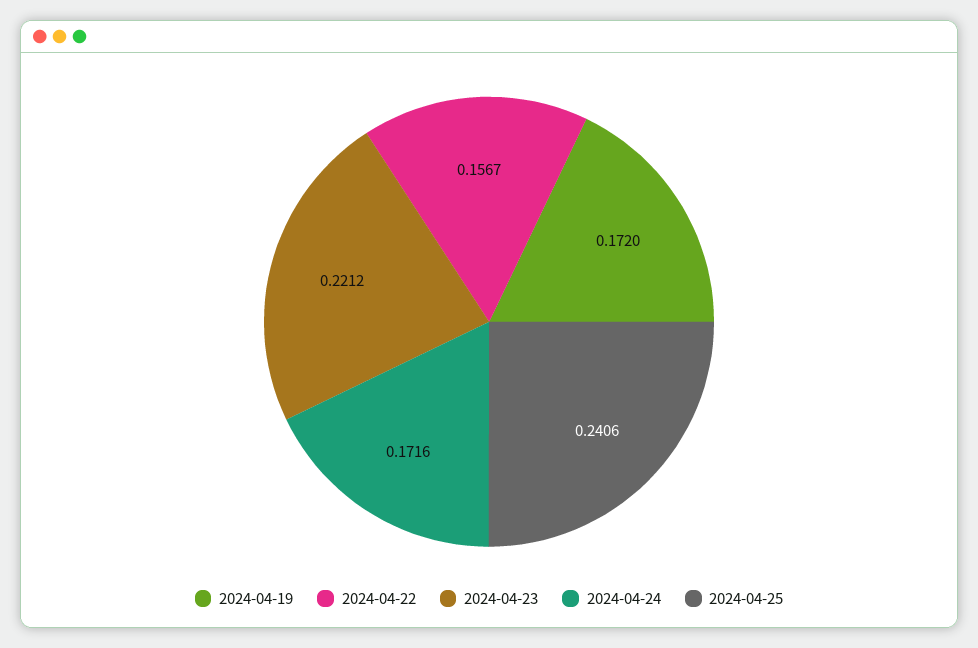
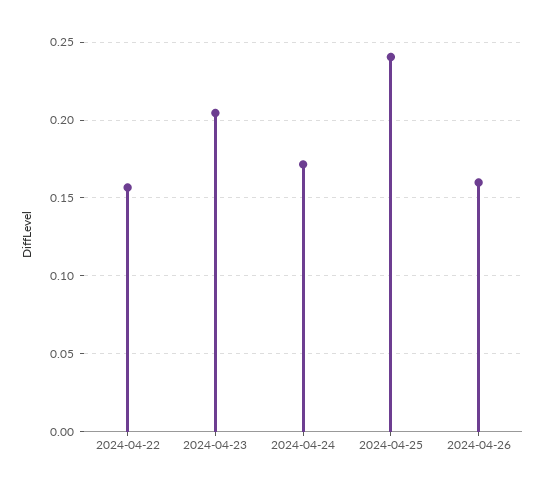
2024-04-19: 0.172 -> none
2024-04-23: 0.2212 -> 0.205
2024-04-26: none -> 0.16

